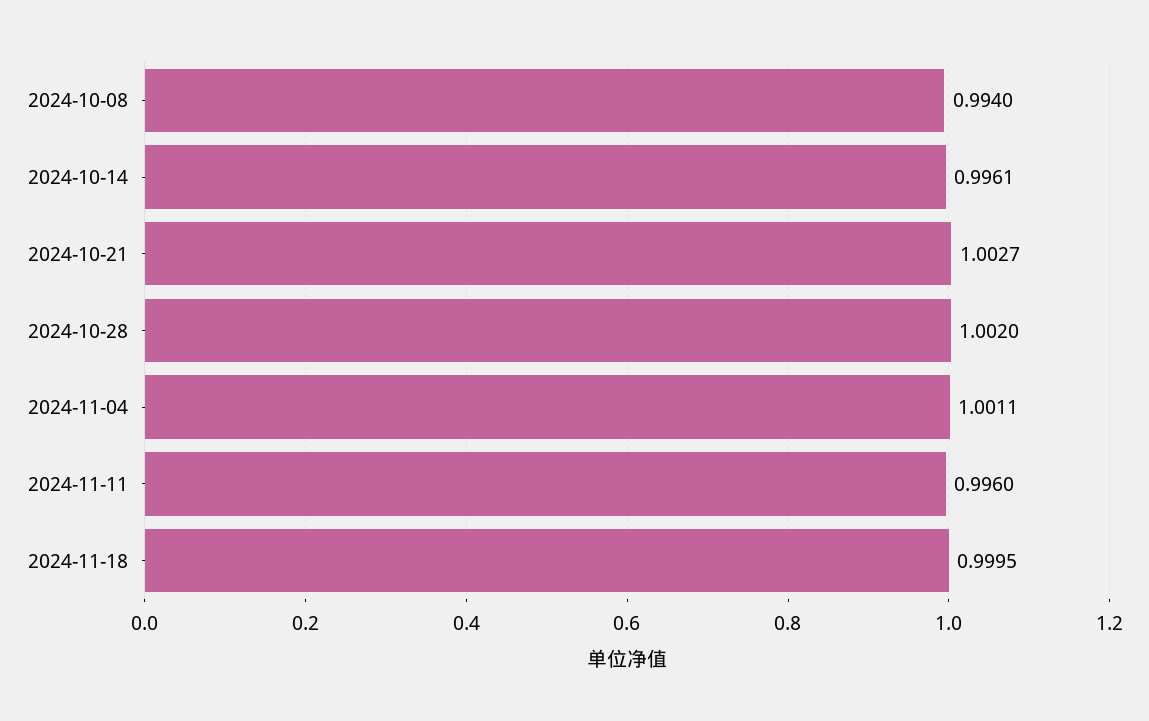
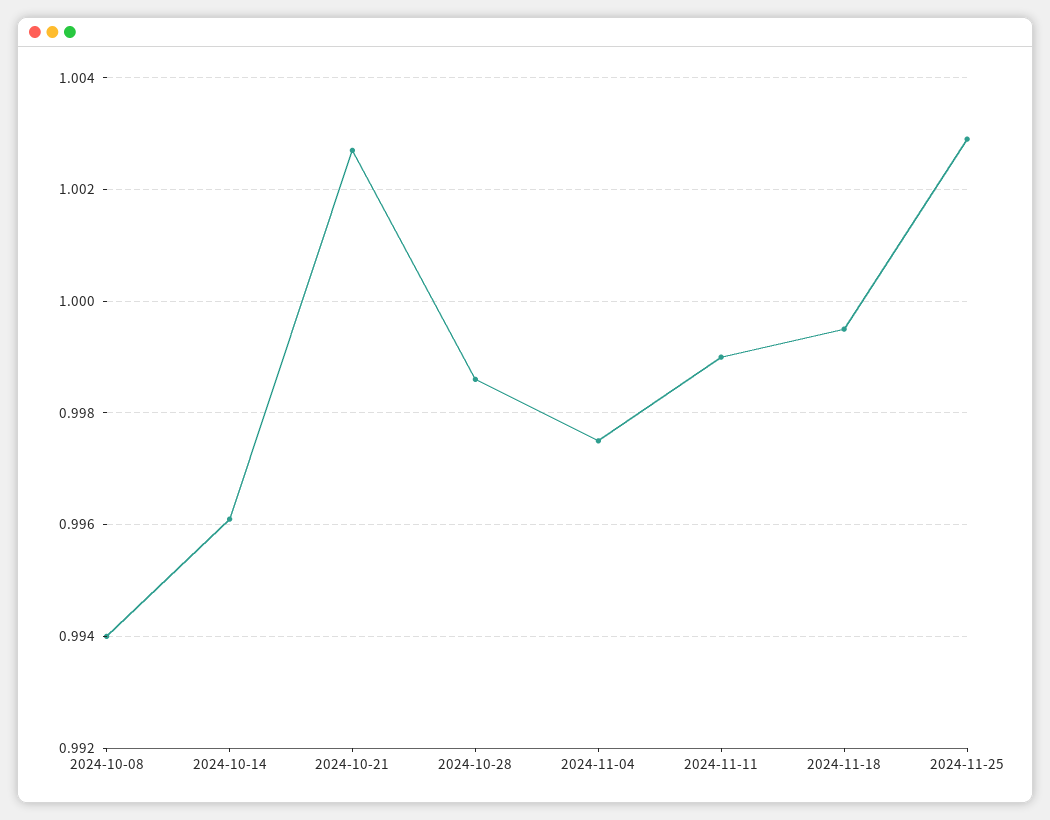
2024-10-28: 1.002 -> 0.9985
2024-11-04: 1.0011 -> 0.9975
2024-11-11: 0.996 -> 0.999
2024-11-25: none -> 1.003

